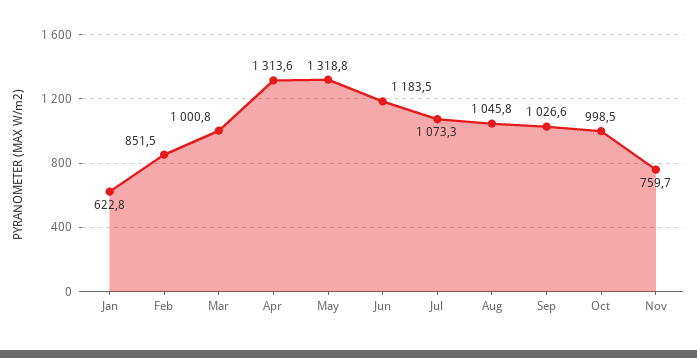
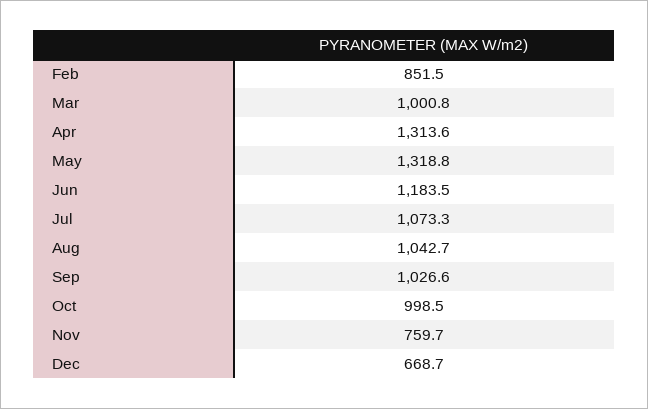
Jan: 622.8 -> none
Aug: 1045.8 -> 1042.7
Dec: none -> 668.7

